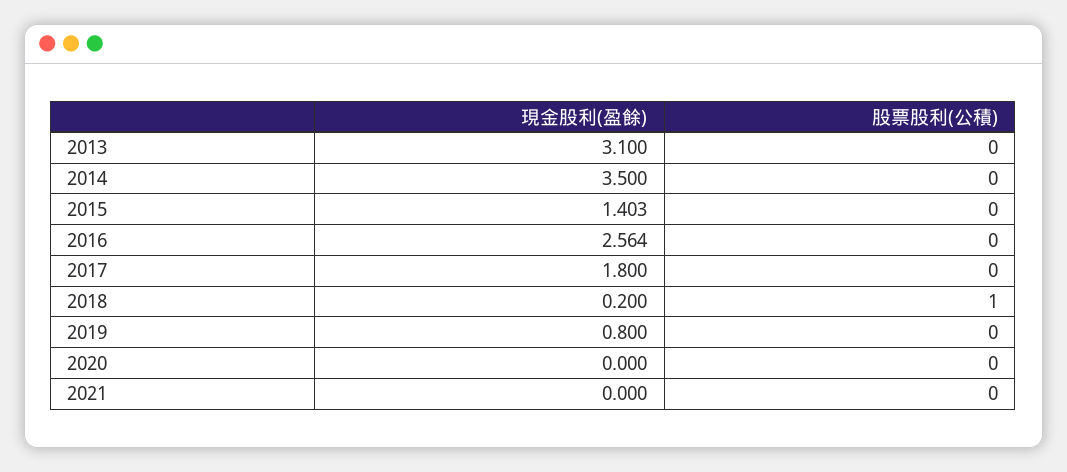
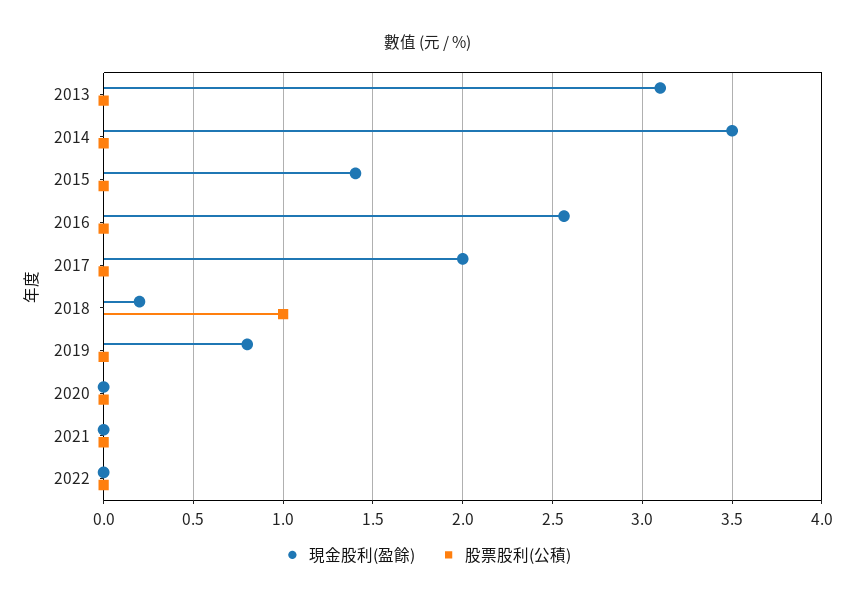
現金股利(盈餘), 2017: 1.8 -> 2
現金股利(盈餘), 2022: none -> 0
股票股利(公積), 2022: none -> 0

